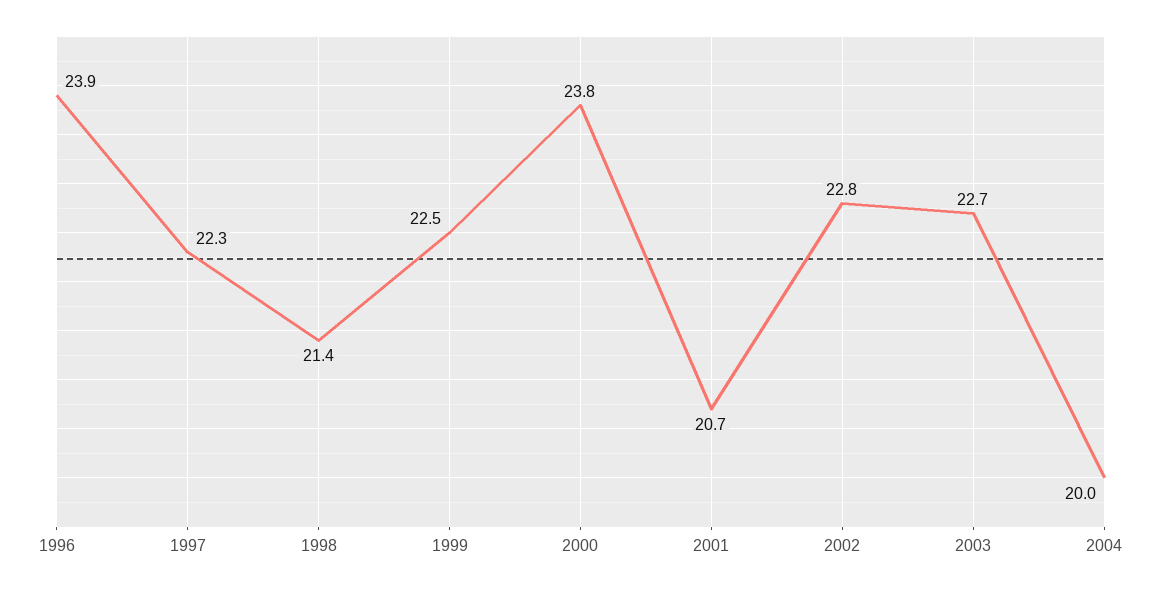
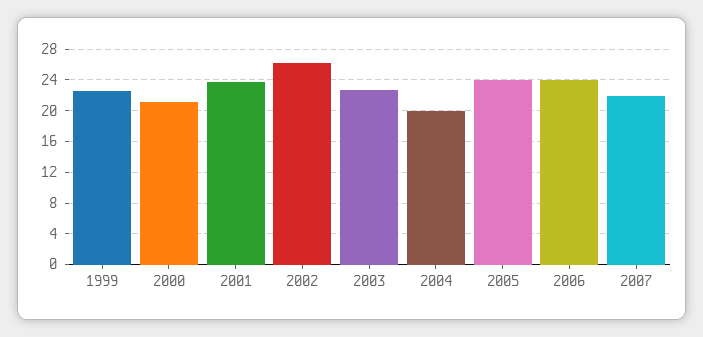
1996: 23.9 -> none
1997: 22.3 -> none
1998: 21.4 -> none
2000: 23.8 -> 21
2001: 20.7 -> 24
2002: 22.8 -> 26
2005: none -> 24
2006: none -> 24
2007: none -> 22

